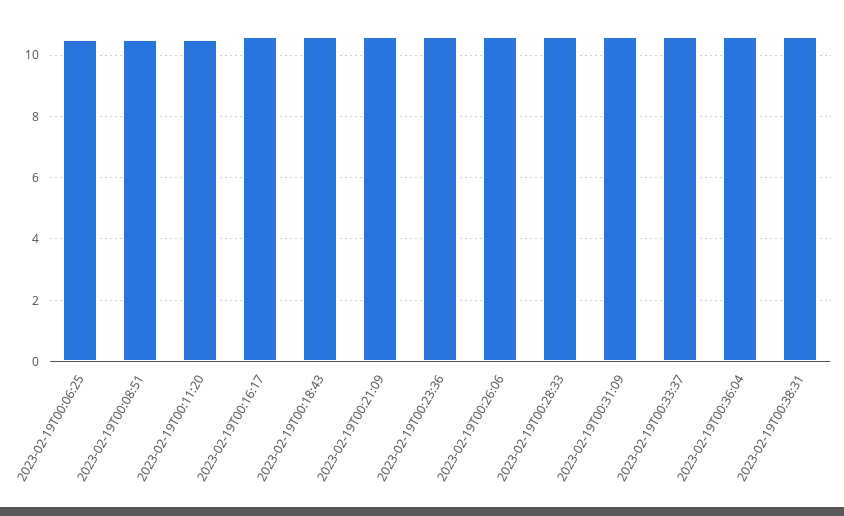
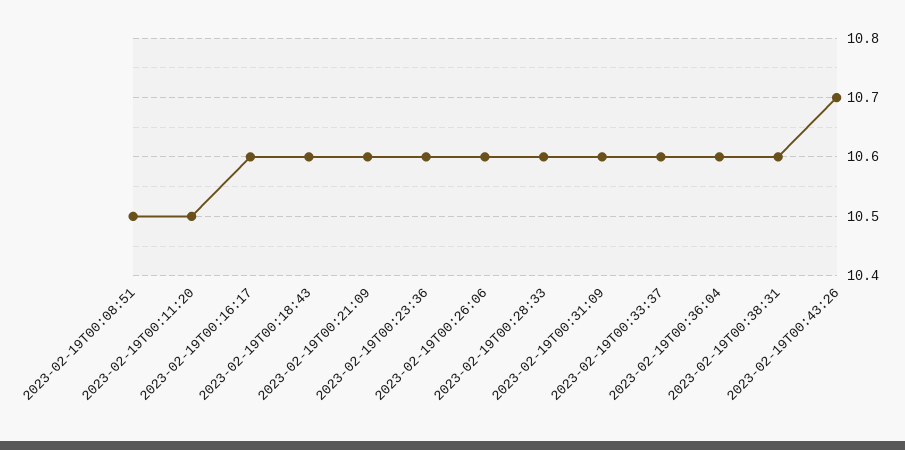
2023-02-19T00:06:25: 10.5 -> none
2023-02-19T00:43:26: none -> 10.7

